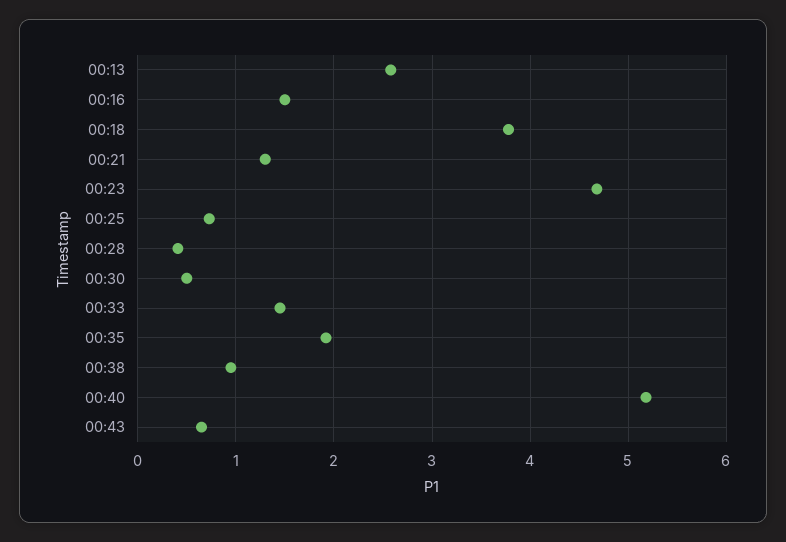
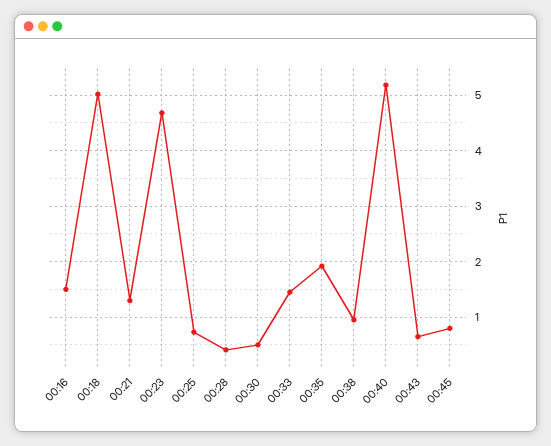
00:13: 2.6 -> none
00:18: 3.8 -> 5
00:45: none -> 0.8

